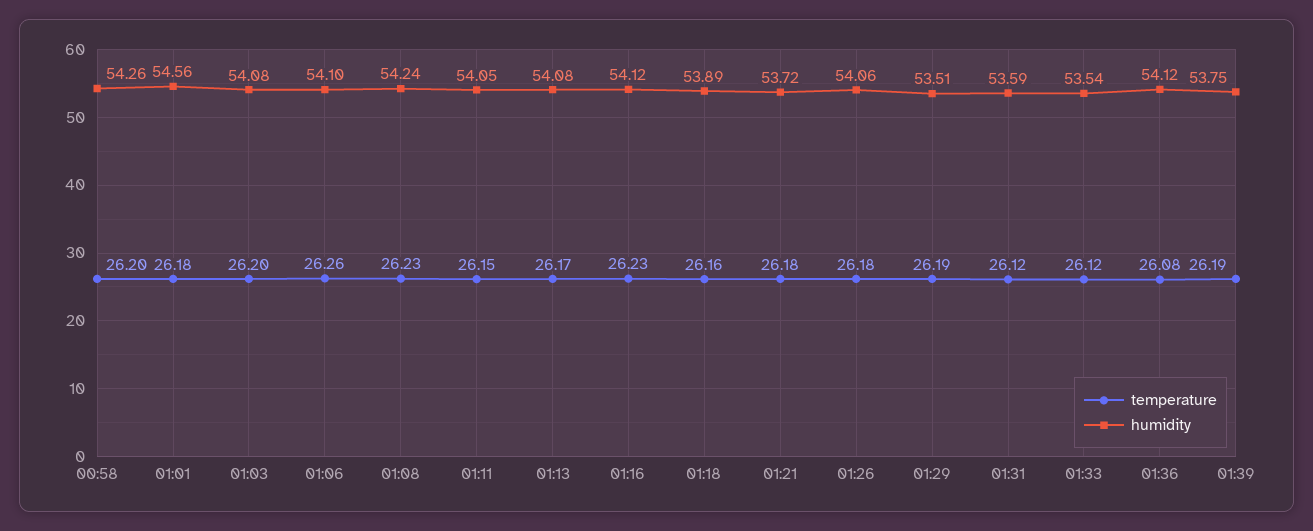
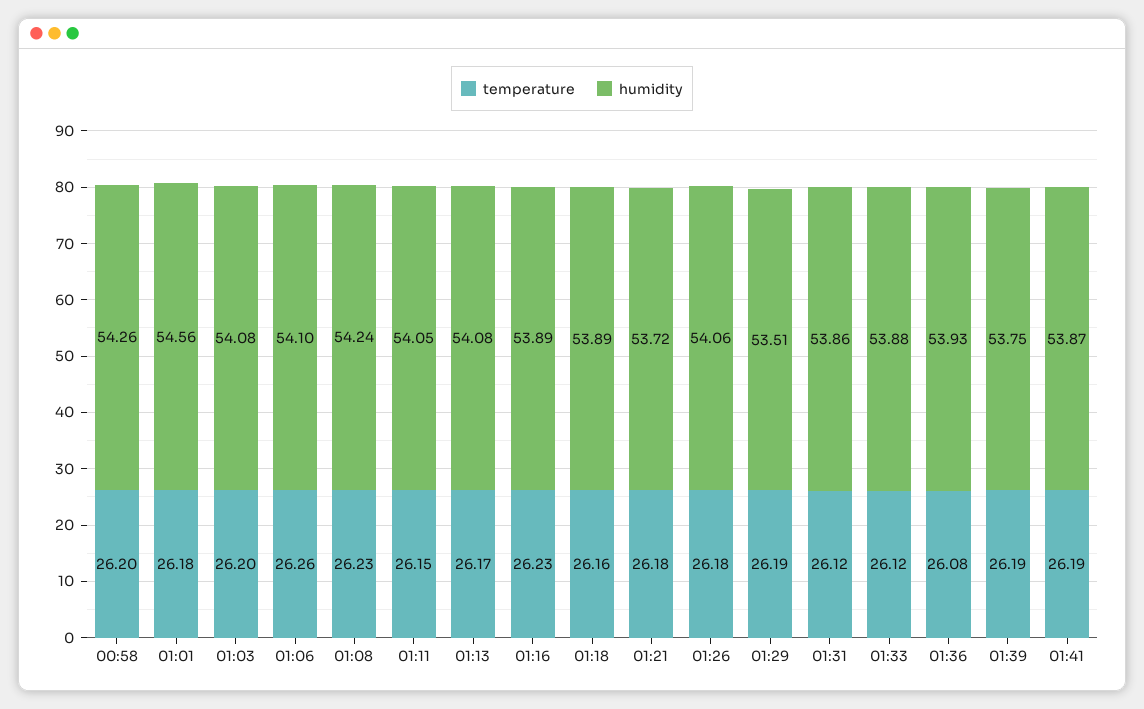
humidity, 01:16: 54.12 -> 53.89
humidity, 01:31: 53.59 -> 53.86
humidity, 01:33: 53.54 -> 53.88
humidity, 01:36: 54.12 -> 53.93
temperature, 01:41: none -> 26.19
humidity, 01:41: none -> 53.87

